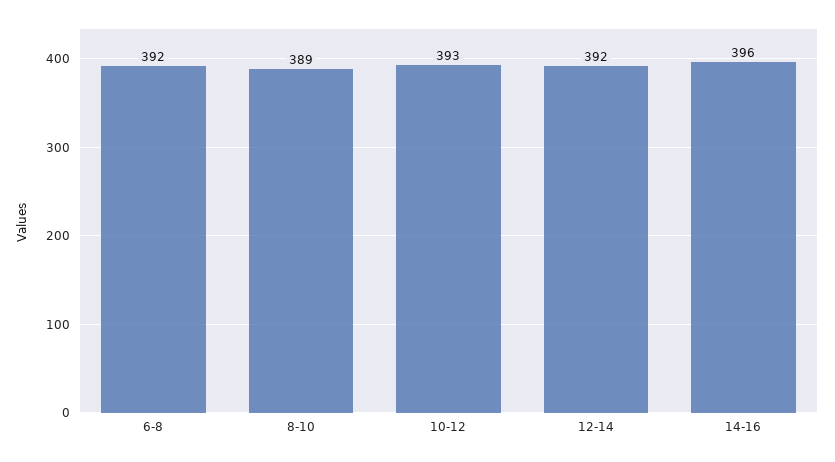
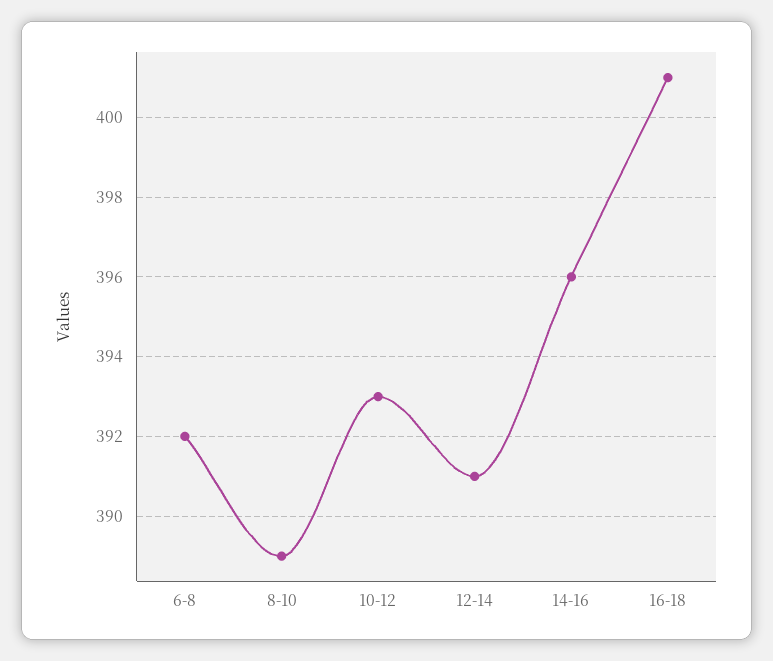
12-14: 392 -> 391
16-18: none -> 401

